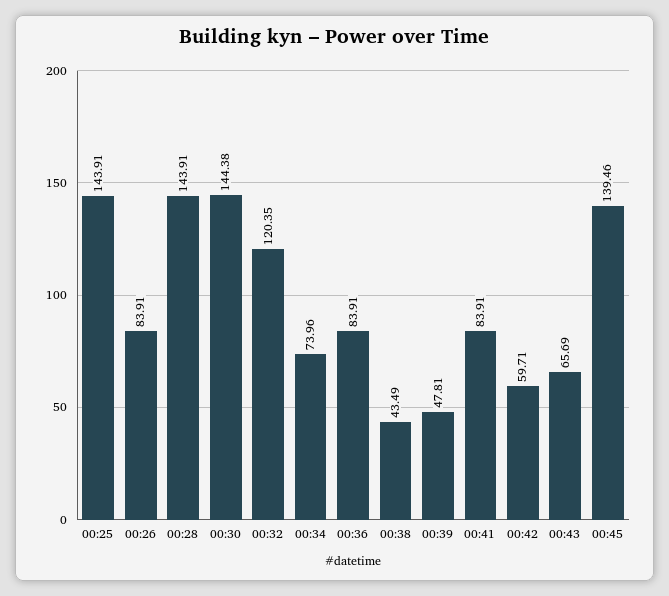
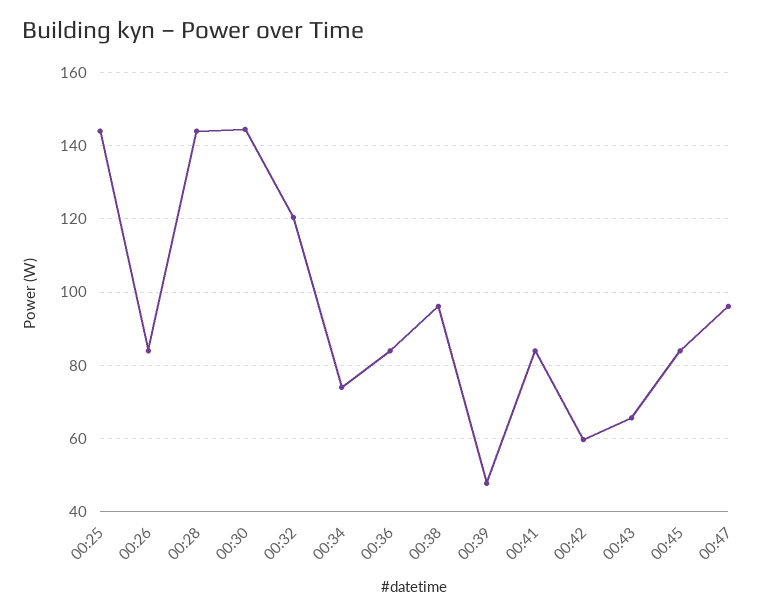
00:38: 43.49 -> 96
00:45: 139.46 -> 84
00:47: none -> 96

